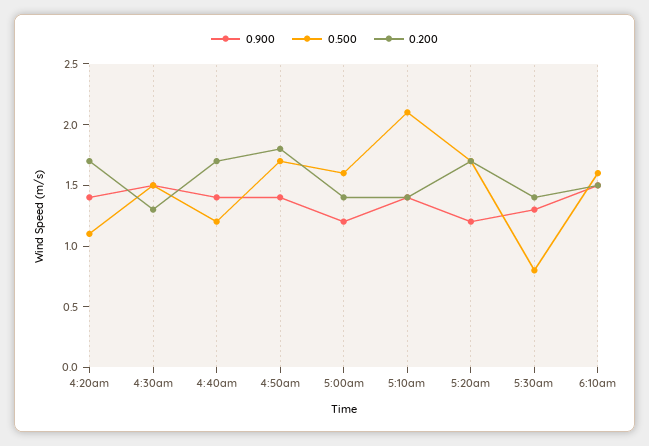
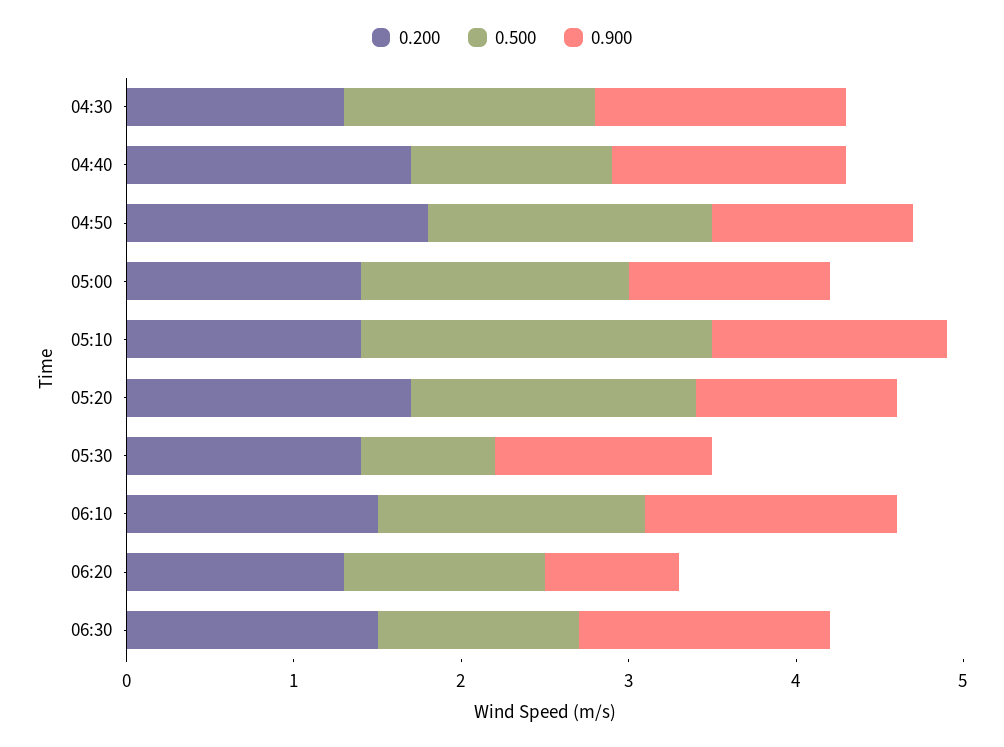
0.900, 4:20am: 1.4 -> none
0.500, 4:20am: 1.1 -> none
0.200, 4:20am: 1.7 -> none
0.900, 4:50am: 1.4 -> 1.2
0.200, 06:20: none -> 1.3
0.500, 06:20: none -> 1.2
0.900, 06:20: none -> 0.8
0.200, 06:30: none -> 1.5
0.500, 06:30: none -> 1.2
0.900, 06:30: none -> 1.5

